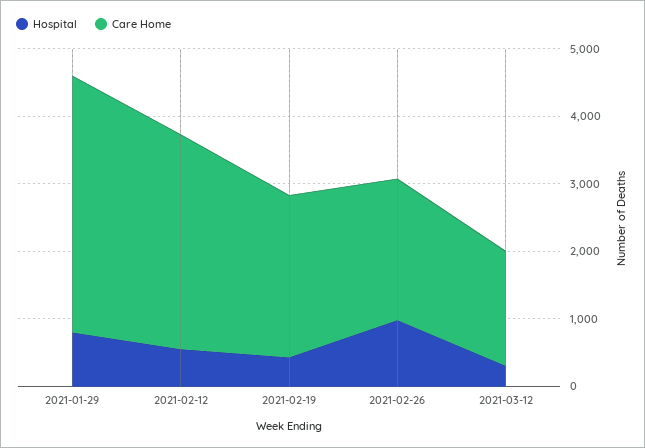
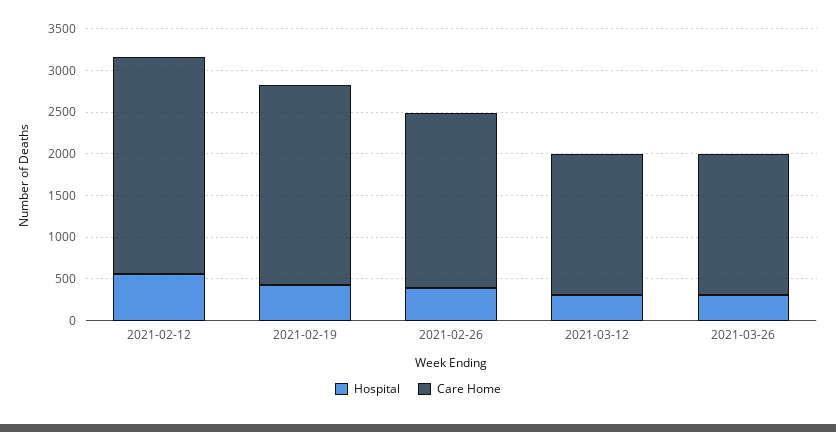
Hospital, 2021-01-29: 800 -> none
Care Home, 2021-01-29: 3800 -> none
Care Home, 2021-02-12: 3200 -> 2600
Hospital, 2021-02-26: 1000 -> 400
Hospital, 2021-03-26: none -> 300
Care Home, 2021-03-26: none -> 1700

